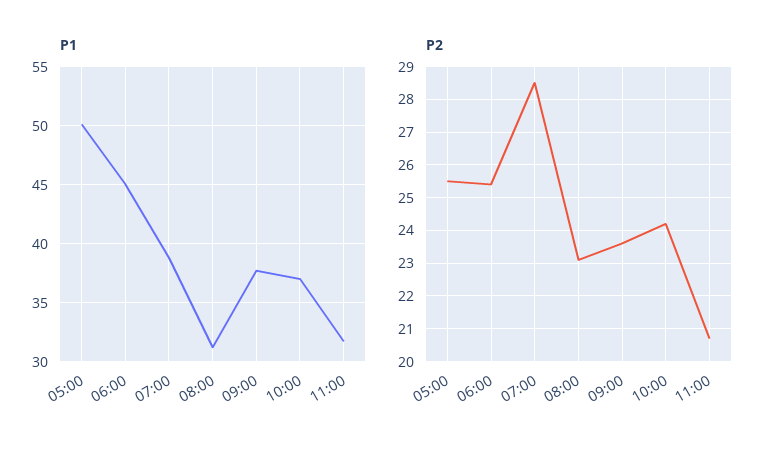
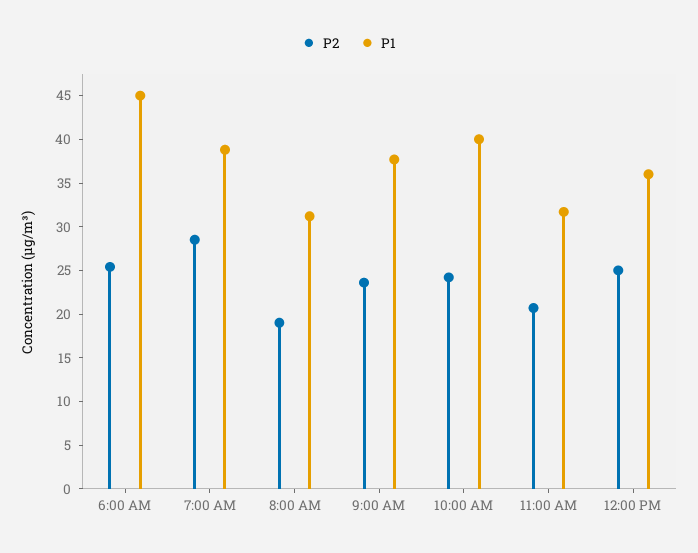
P1, 05:00: 50 -> none
P1, 10:00: 37 -> 40
P2, 05:00: 25.5 -> none
P2, 08:00: 23 -> 19
P2, 12:00 PM: none -> 25
P1, 12:00 PM: none -> 36

